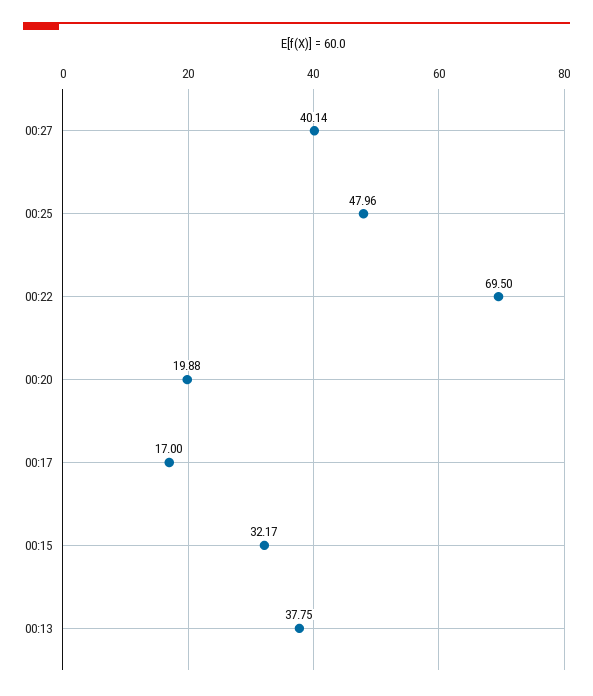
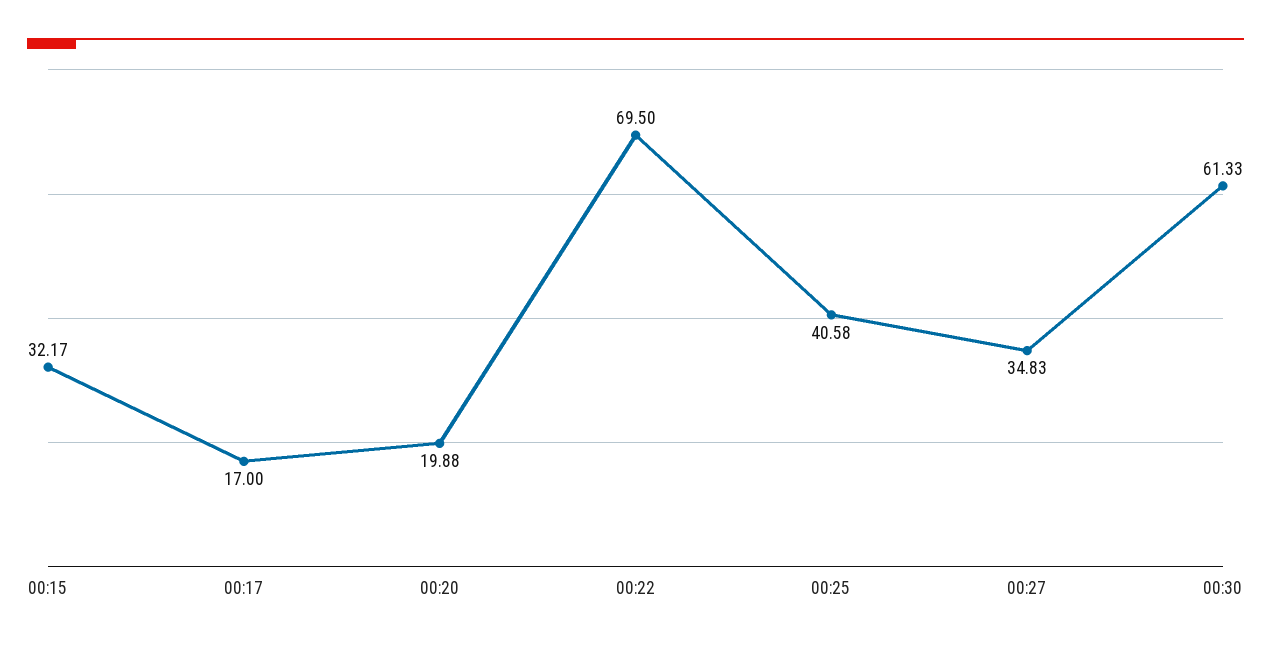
00:27: 40.14 -> 34.83
00:25: 47.96 -> 40.58
00:13: 37.75 -> none
00:30: none -> 61.33

